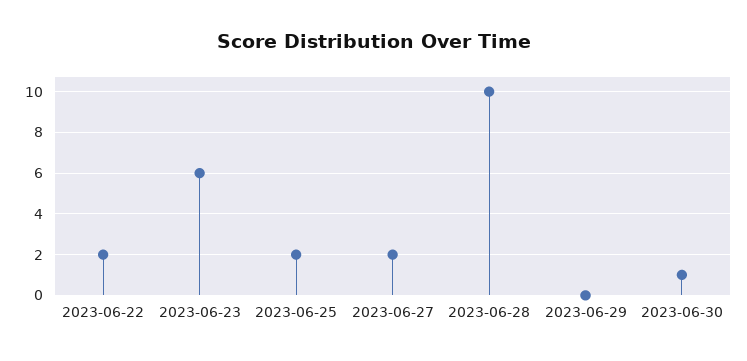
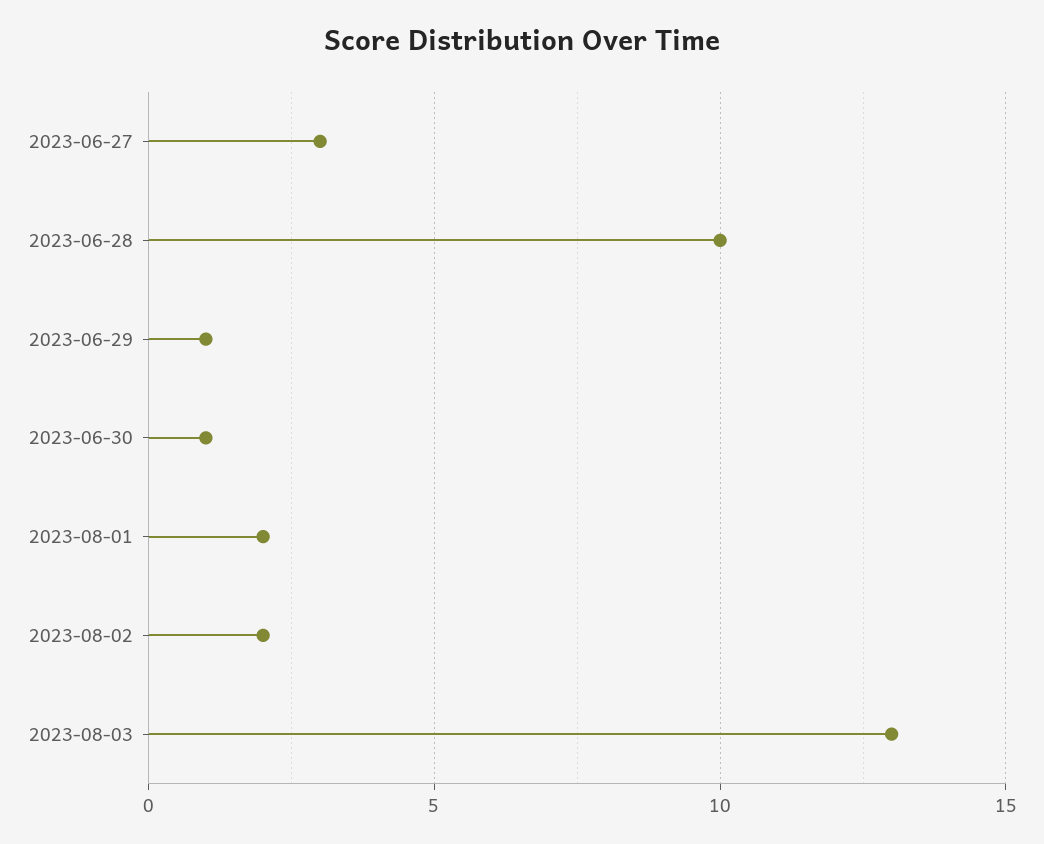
2023-06-22: 2 -> none
2023-06-23: 6 -> none
2023-06-25: 2 -> none
2023-06-27: 2 -> 3
2023-06-29: 0 -> 1
2023-08-01: none -> 2
2023-08-02: none -> 2
2023-08-03: none -> 13

